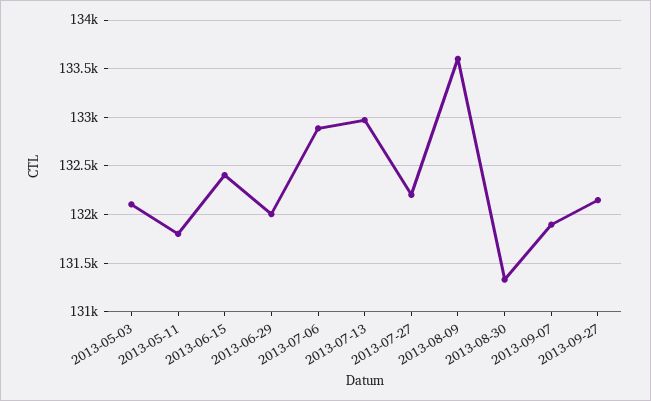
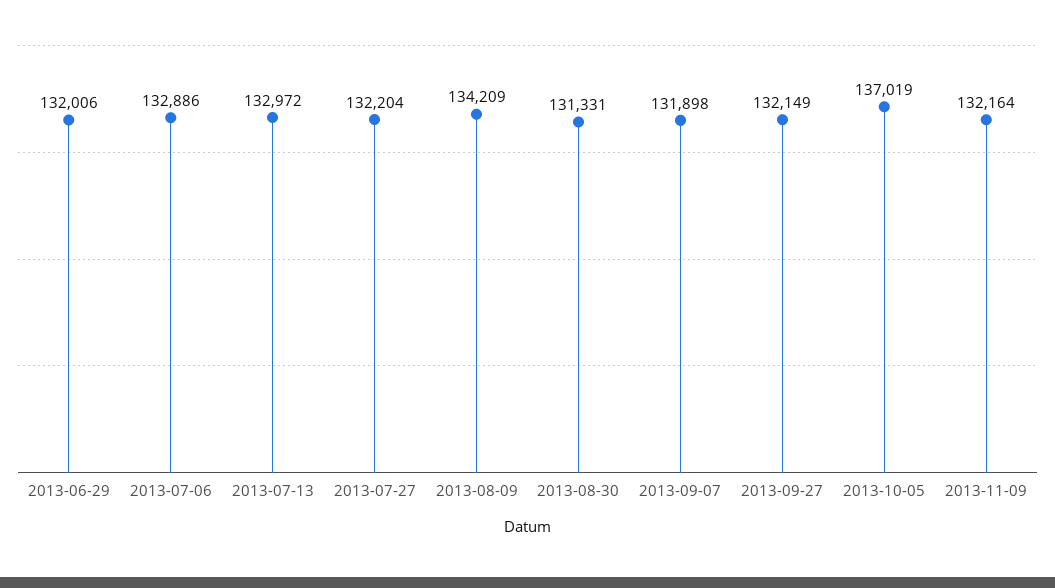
2013-05-03: 132100 -> none
2013-05-11: 131800 -> none
2013-06-15: 132400 -> none
2013-08-09: 133600 -> 134209
2013-10-05: none -> 137019
2013-11-09: none -> 132164

